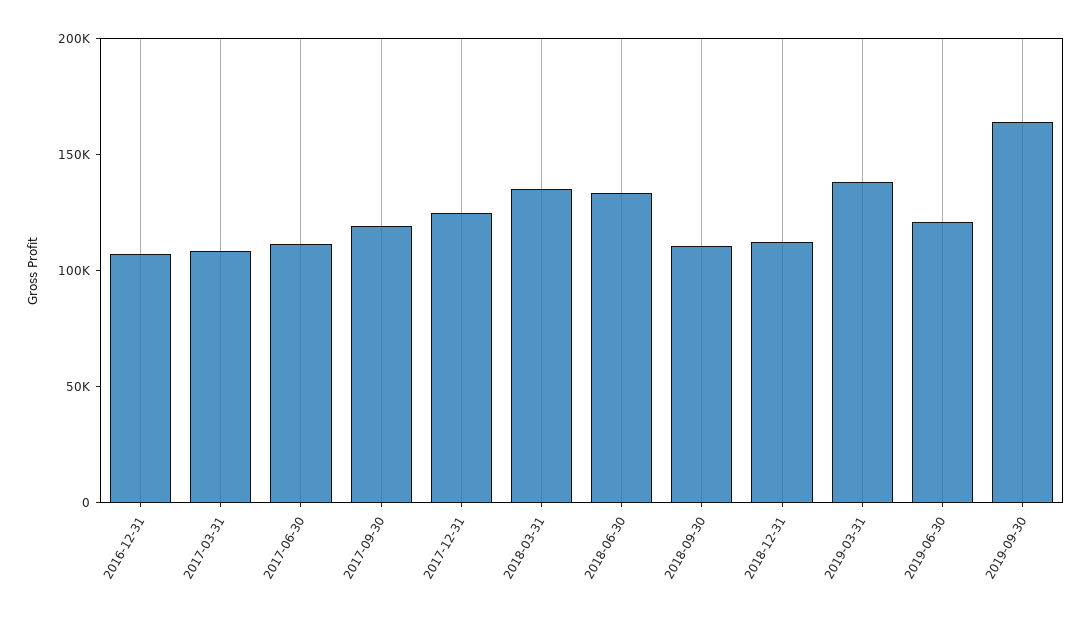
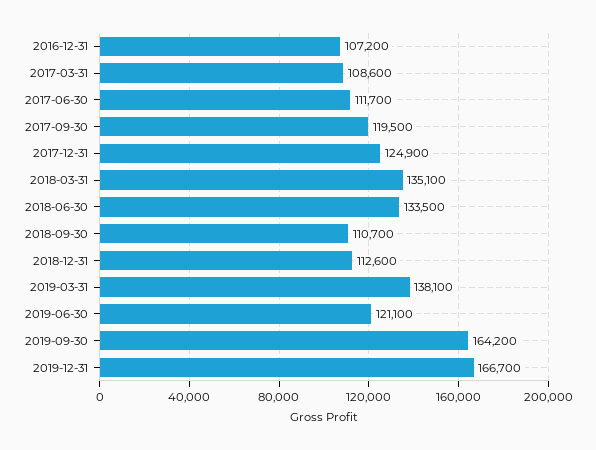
2019-12-31: none -> 166700

